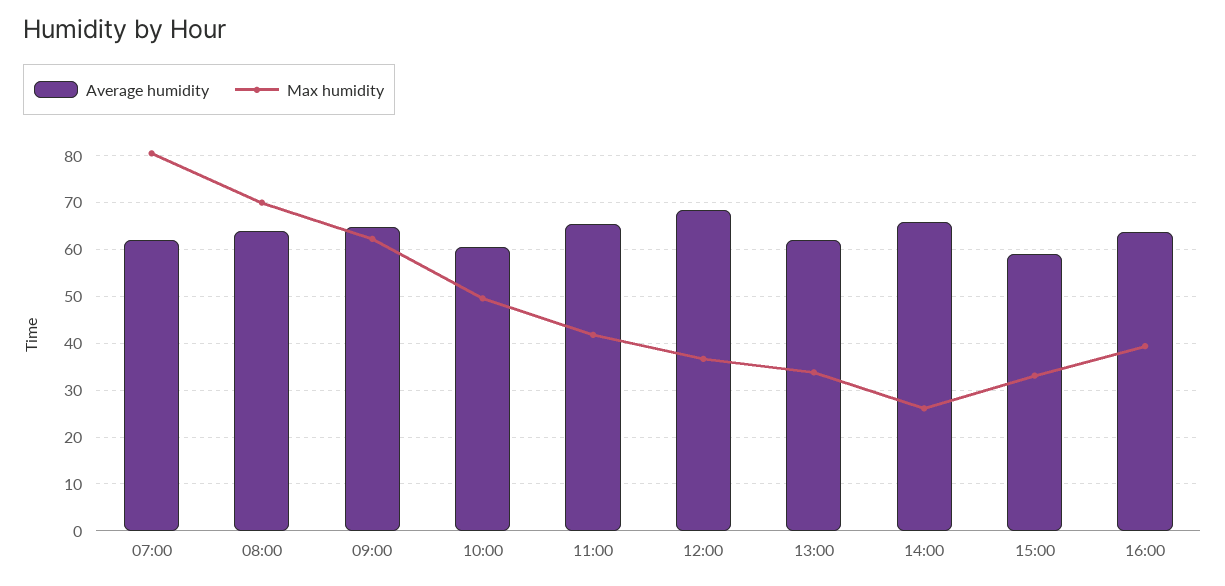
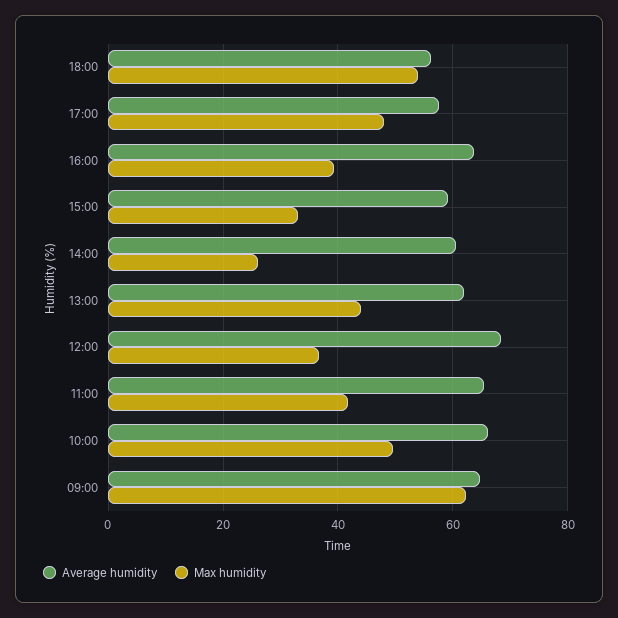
Average humidity, 07:00: 62 -> none
Max humidity, 07:00: 80 -> none
Average humidity, 08:00: 64 -> none
Max humidity, 08:00: 70 -> none
Average humidity, 10:00: 60 -> 66
Max humidity, 13:00: 34 -> 44
Average humidity, 14:00: 66 -> 60
Average humidity, 18:00: none -> 56
Max humidity, 18:00: none -> 54
Average humidity, 17:00: none -> 58
Max humidity, 17:00: none -> 48

